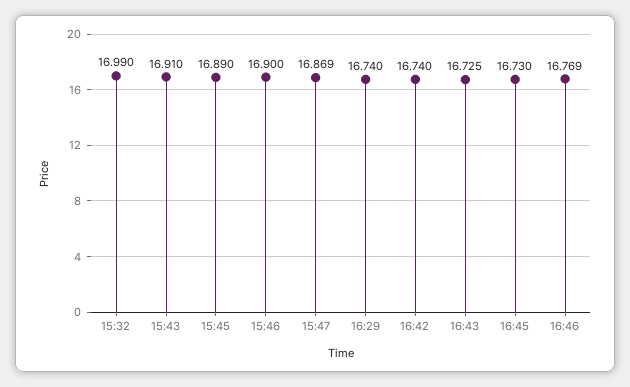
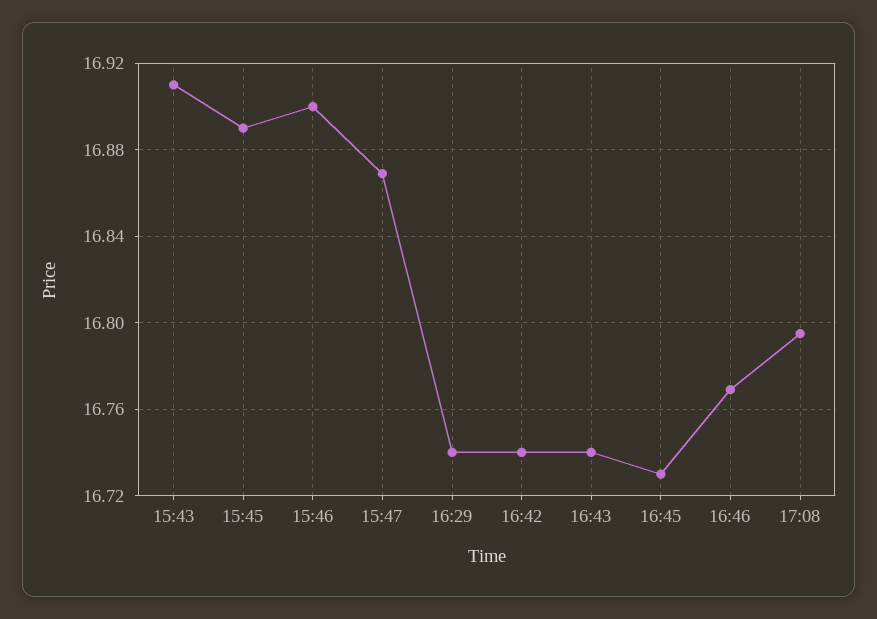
15:32: 16.99 -> none
16:43: 16.725 -> 16.74
17:08: none -> 16.795

